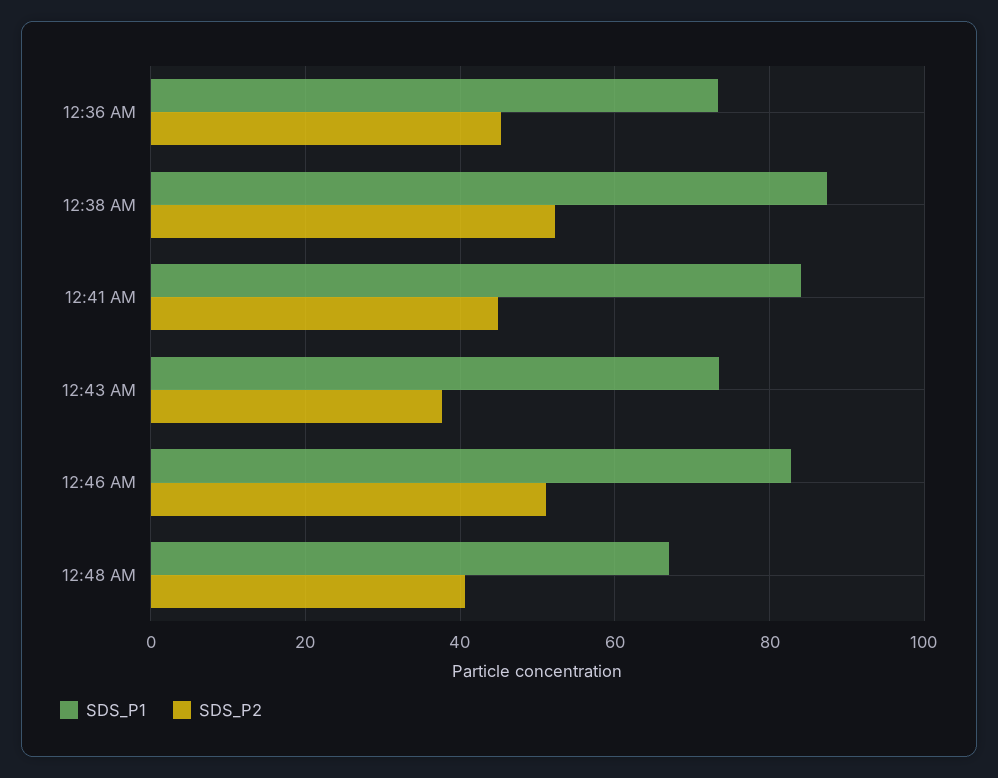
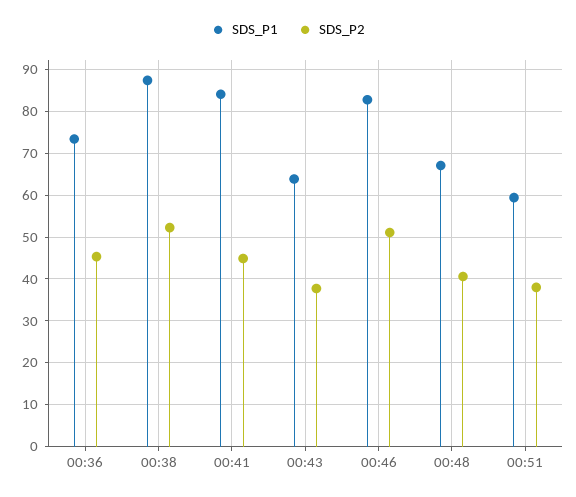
SDS_P1, 12:43 AM: 74 -> 64
SDS_P1, 00:51: none -> 60
SDS_P2, 00:51: none -> 38

